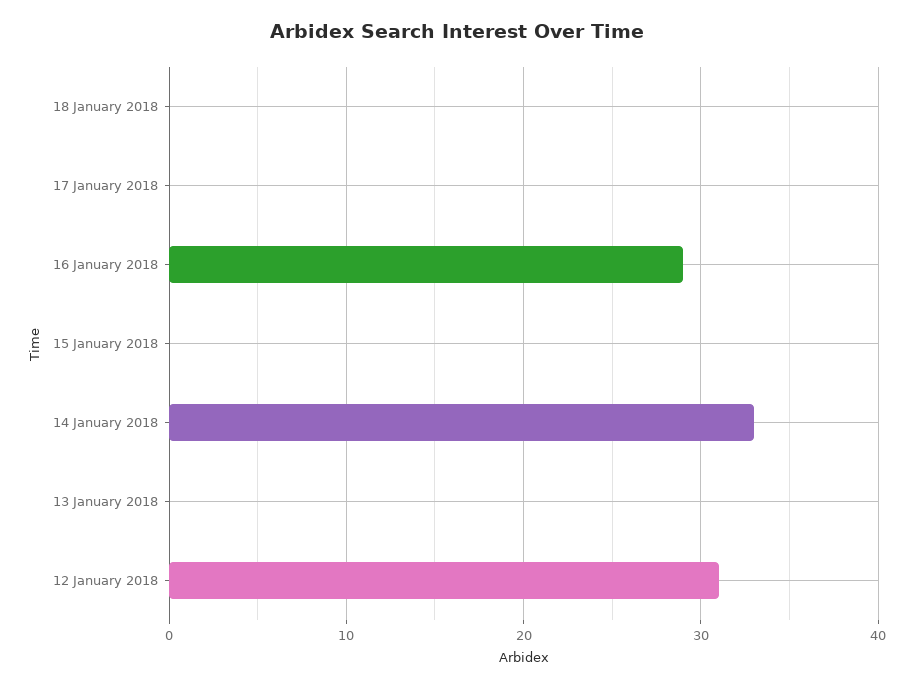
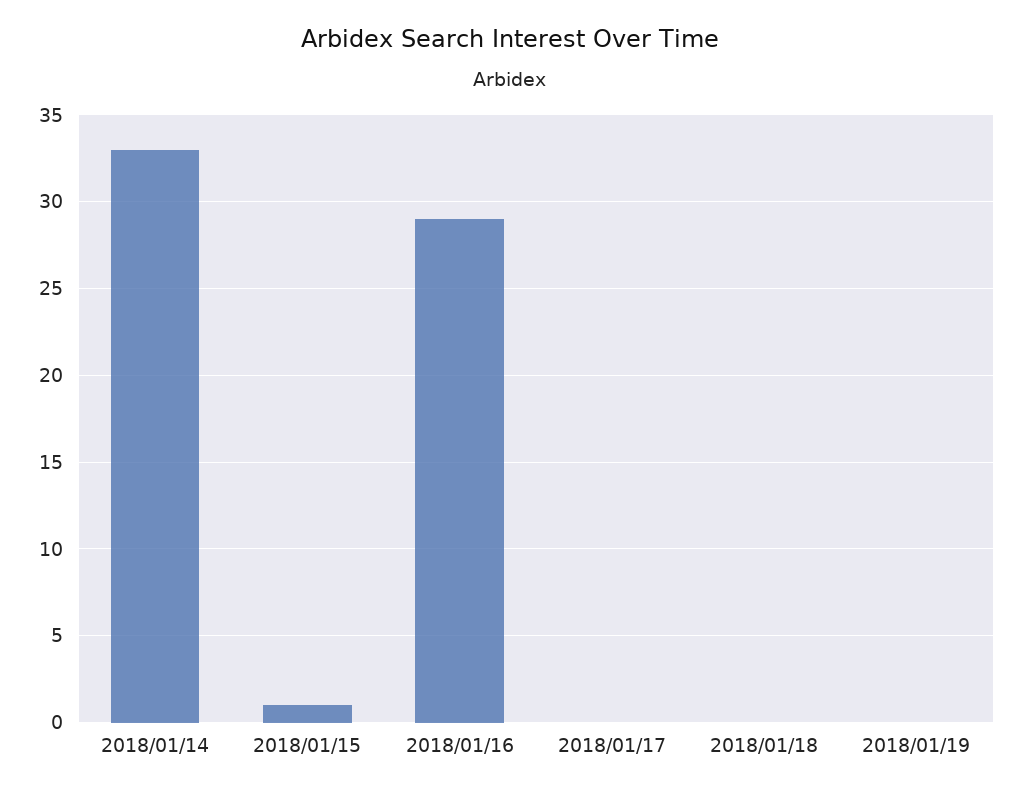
15 January 2018: 0 -> 1
13 January 2018: 0 -> none
12 January 2018: 31 -> none
2018/01/19: none -> 0

